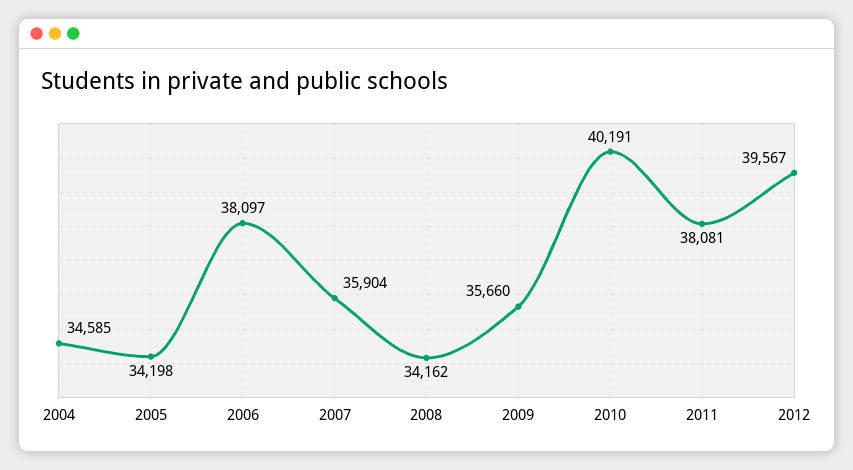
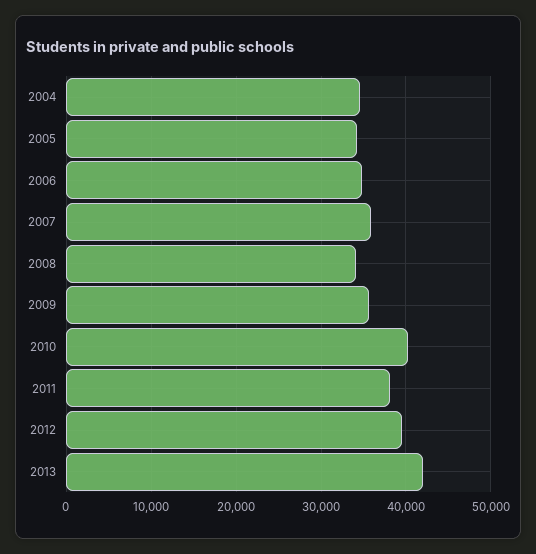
2006: 38097 -> 35000
2013: none -> 42000

